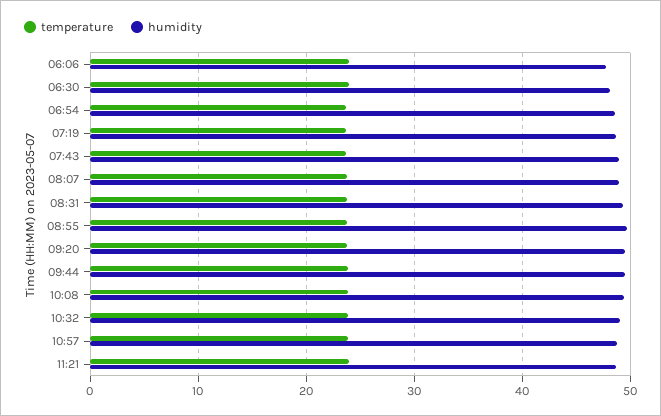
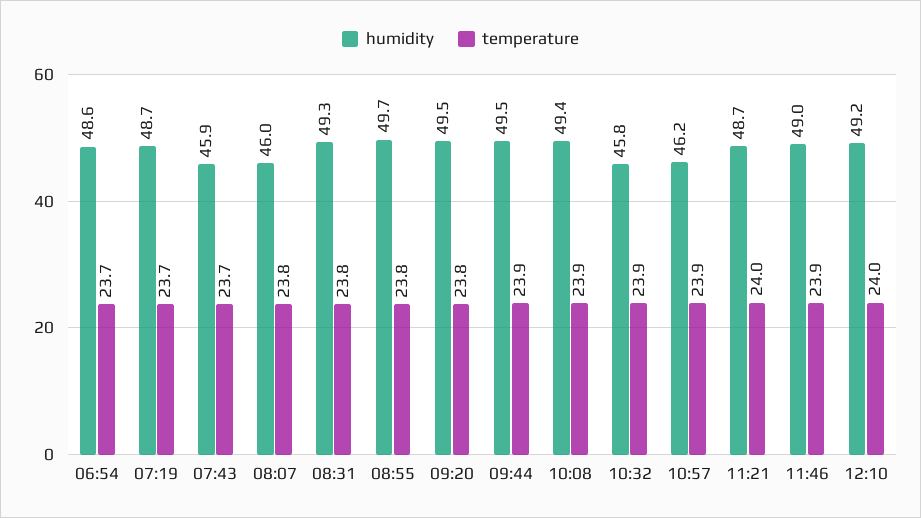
temperature, 06:06: 24 -> none
humidity, 06:06: 48 -> none
temperature, 06:30: 24 -> none
humidity, 06:30: 48 -> none
humidity, 07:43: 49 -> 45.9
humidity, 08:07: 49 -> 46
humidity, 10:32: 49 -> 45.8
humidity, 10:57: 49 -> 46.2
humidity, 11:46: none -> 49
temperature, 11:46: none -> 23.9
humidity, 12:10: none -> 49.2
temperature, 12:10: none -> 24

